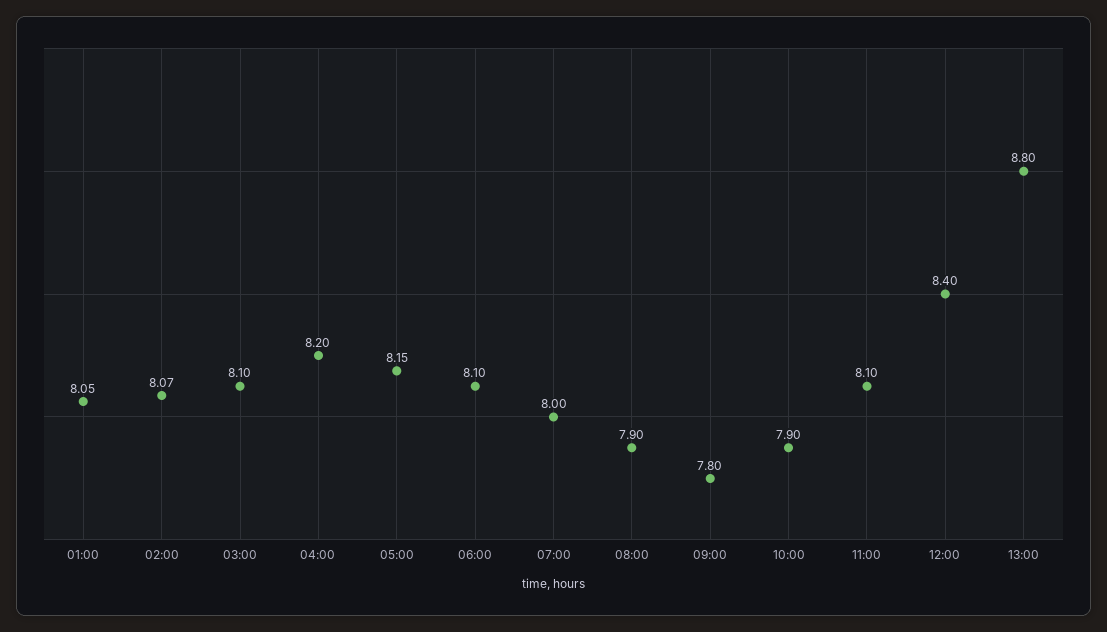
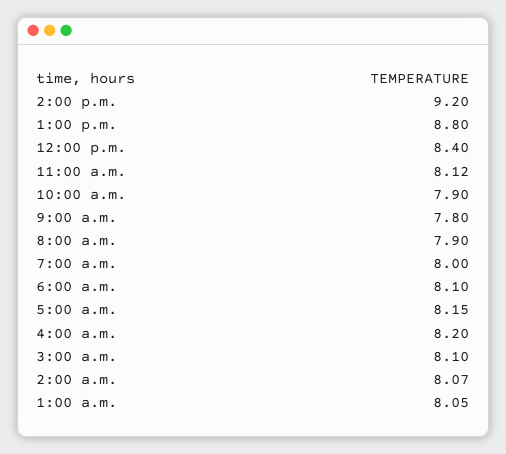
11:00: 8.1 -> 8.12
2:00 p.m.: none -> 9.2

